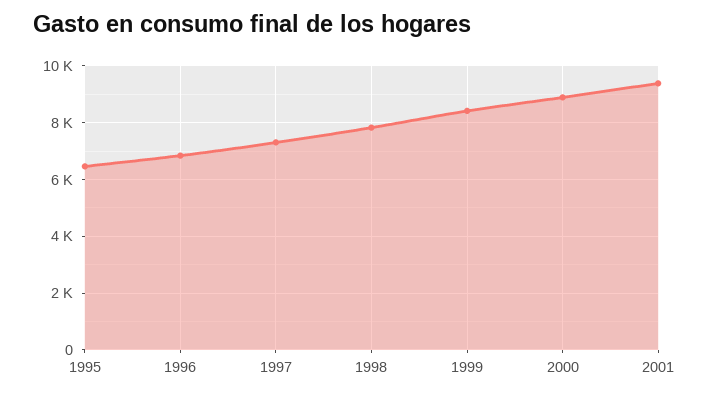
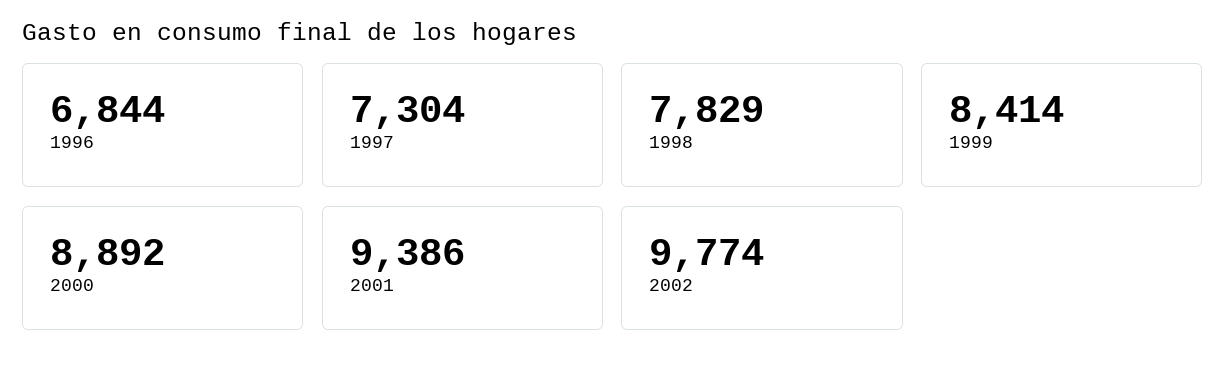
1995: 6500 -> none
2002: none -> 9774

